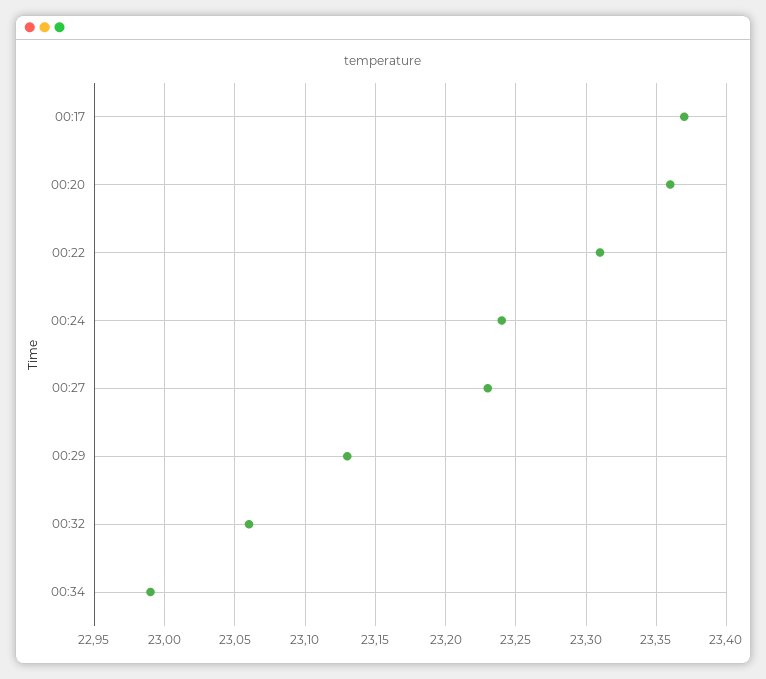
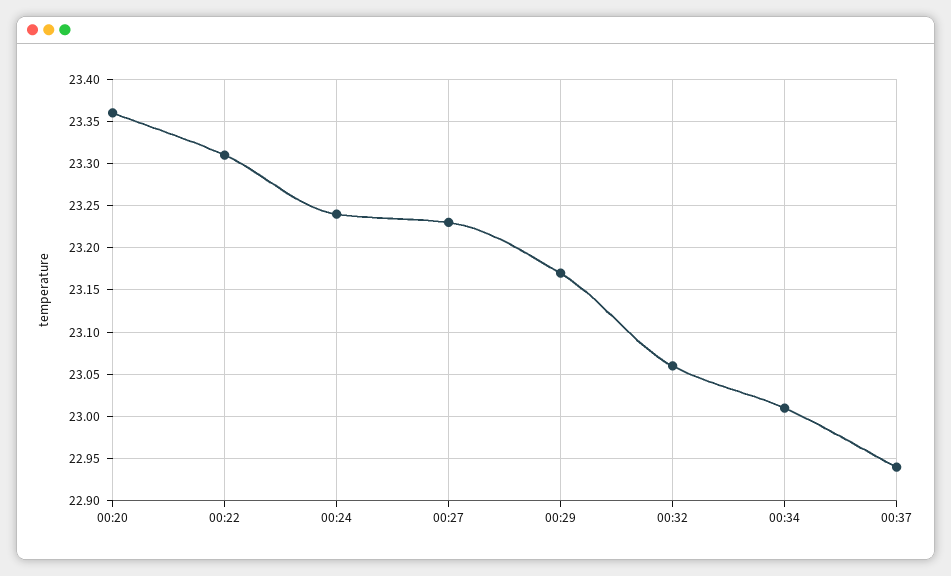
00:17: 23.37 -> none
00:29: 23.13 -> 23.17
00:34: 22.99 -> 23.01
00:37: none -> 22.94

